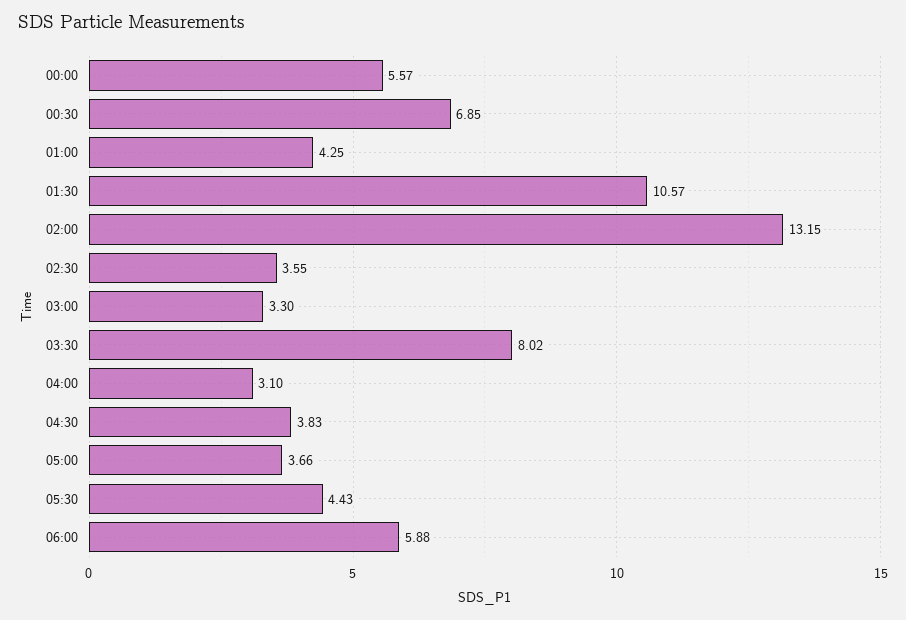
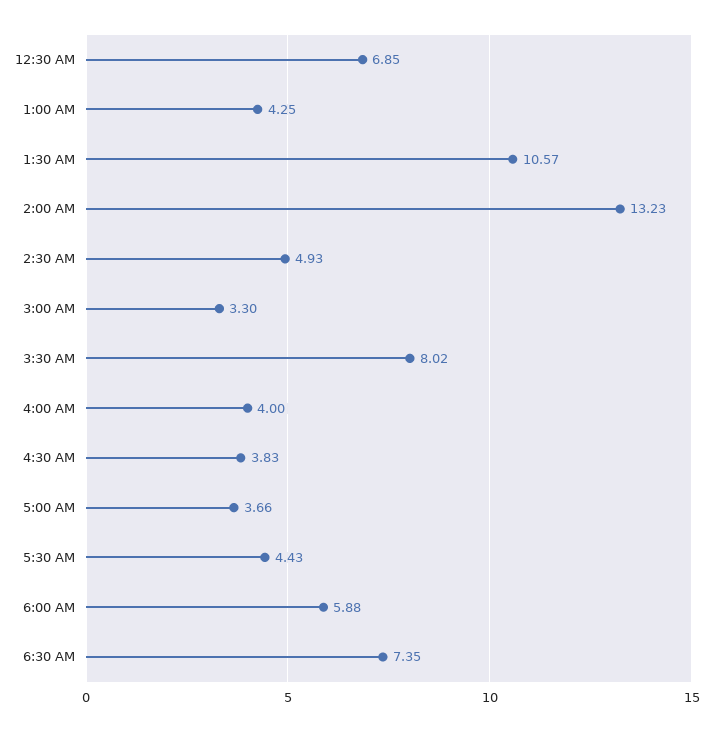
00:00: 5.57 -> none
02:00: 13.15 -> 13.23
02:30: 3.55 -> 4.93
04:00: 3.1 -> 4
6:30 AM: none -> 7.35

